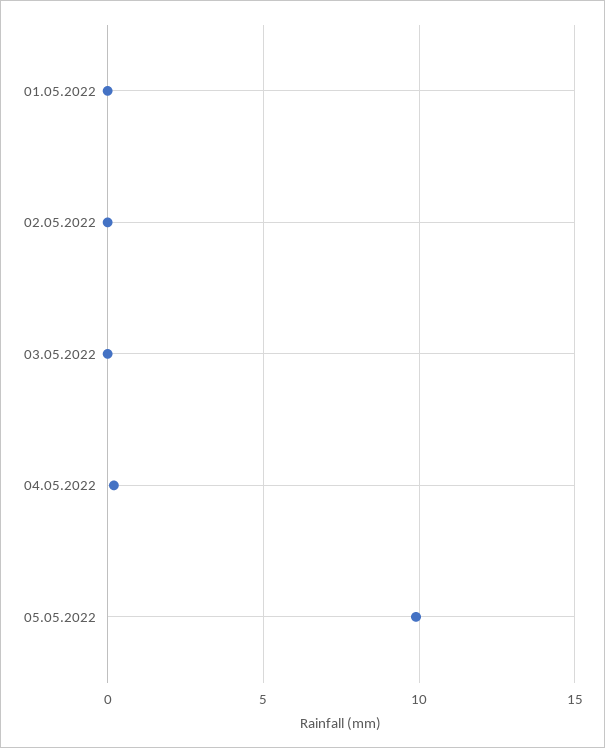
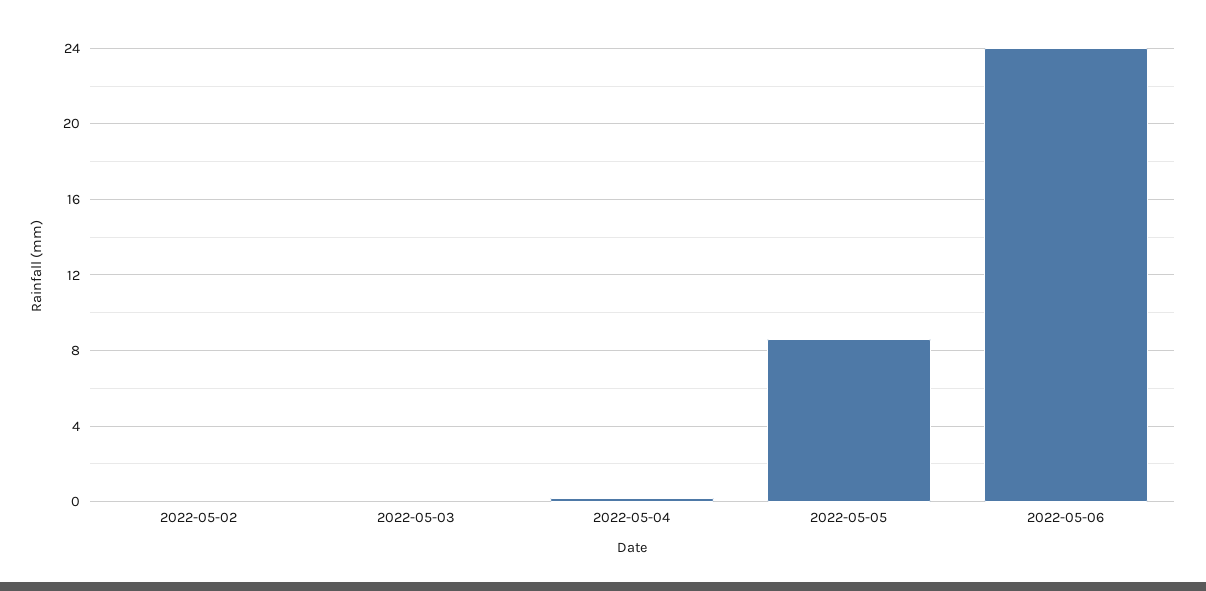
01.05.2022: 0 -> none
05.05.2022: 10 -> 8.5
2022-05-06: none -> 24

